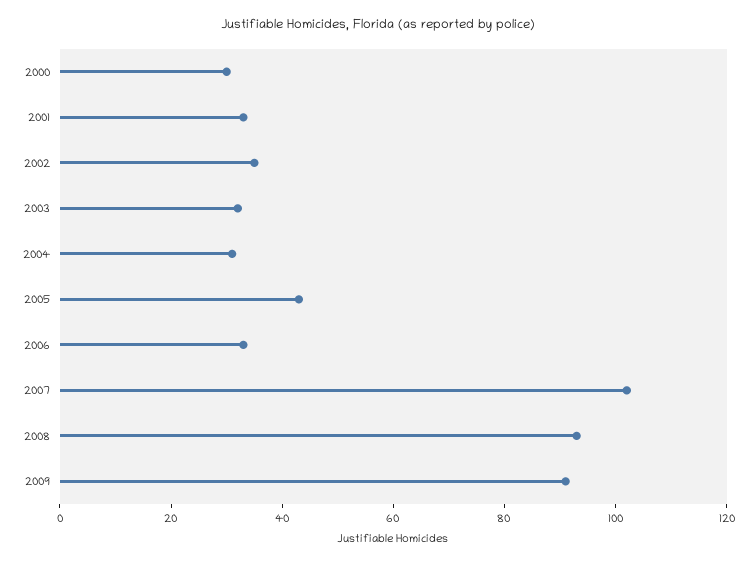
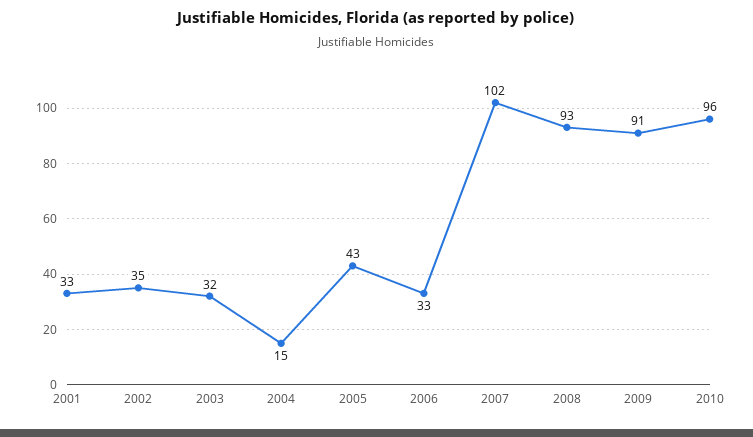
2000: 30 -> none
2004: 30 -> 15
2010: none -> 96

